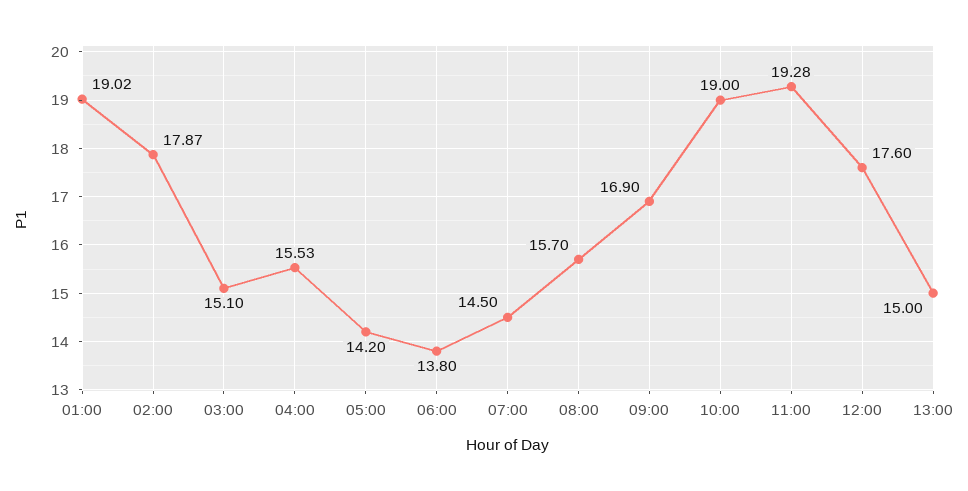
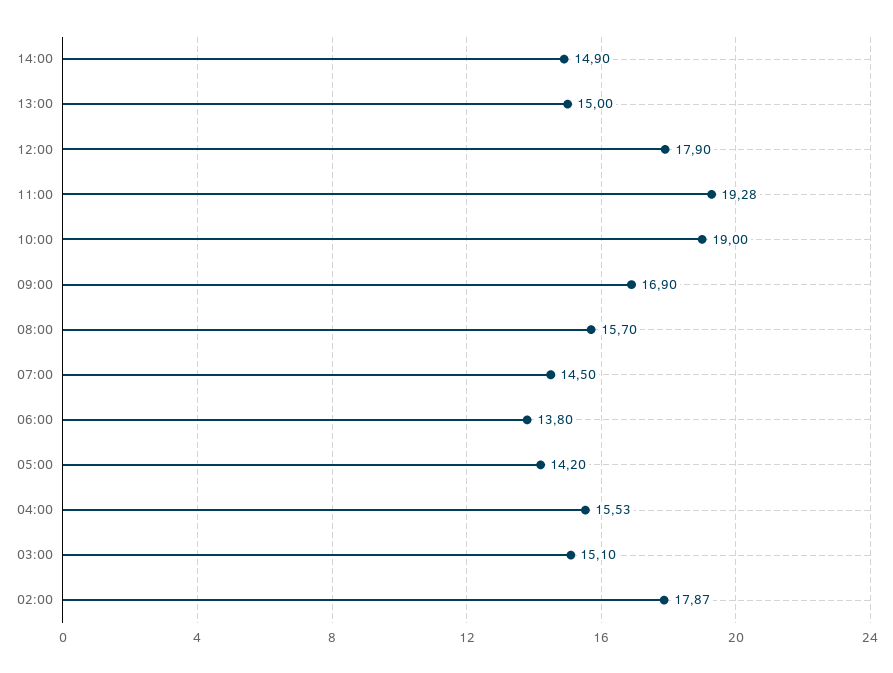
01:00: 19.02 -> none
12:00: 17.6 -> 17.9
14:00: none -> 14.9

